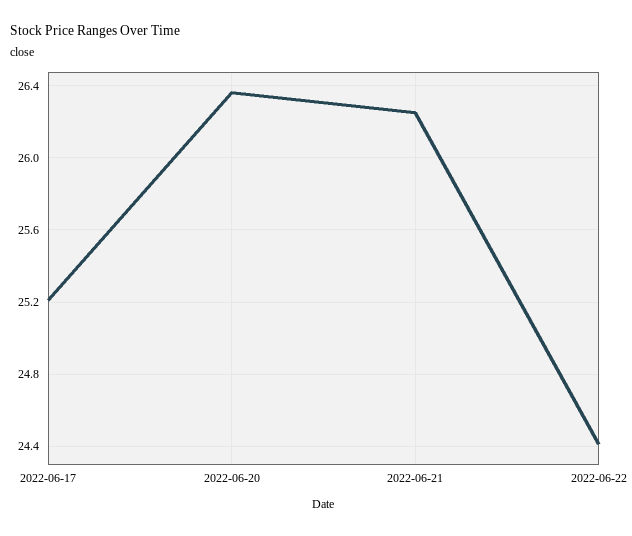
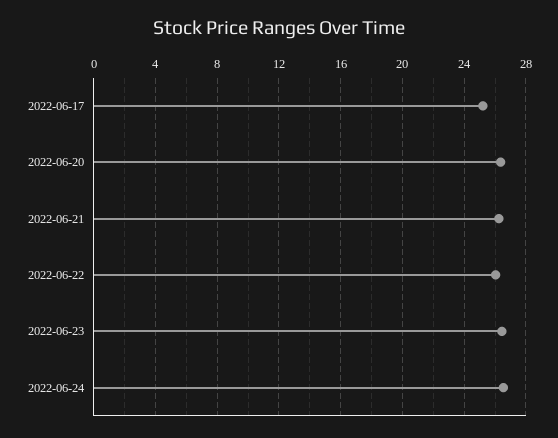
2022-06-22: 24.4 -> 26
2022-06-23: none -> 26.5
2022-06-24: none -> 26.5

